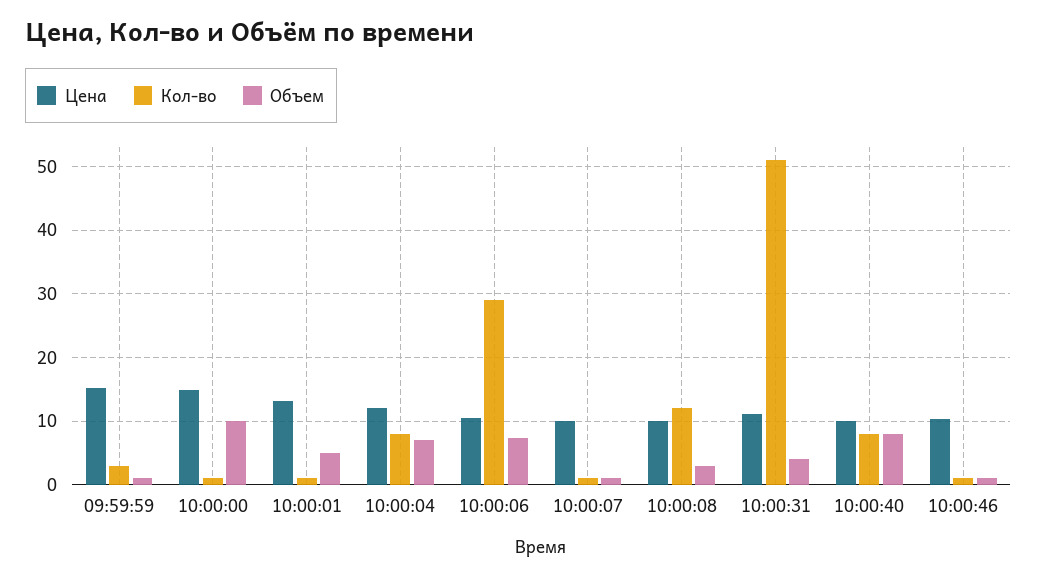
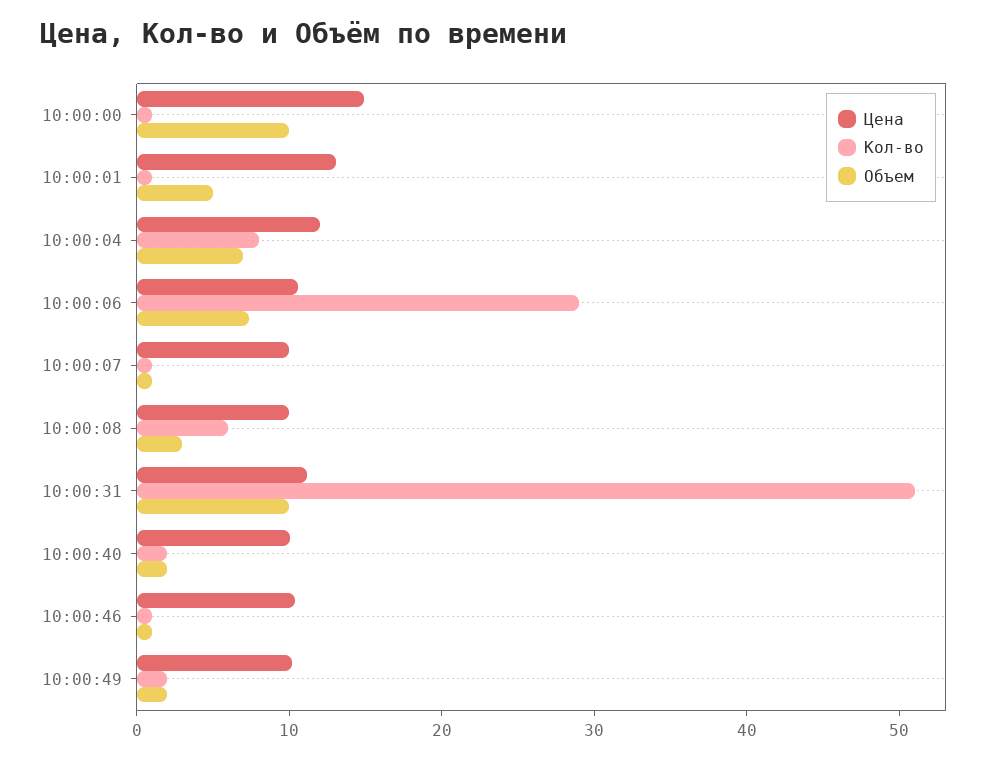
Цена, 09:59:59: 15 -> none
Кол-во, 09:59:59: 3 -> none
Объем, 09:59:59: 1 -> none
Кол-во, 10:00:08: 12 -> 6
Объем, 10:00:31: 4 -> 10
Кол-во, 10:00:40: 8 -> 2
Объем, 10:00:40: 8 -> 2
Цена, 10:00:49: none -> 10
Кол-во, 10:00:49: none -> 2
Объем, 10:00:49: none -> 2

